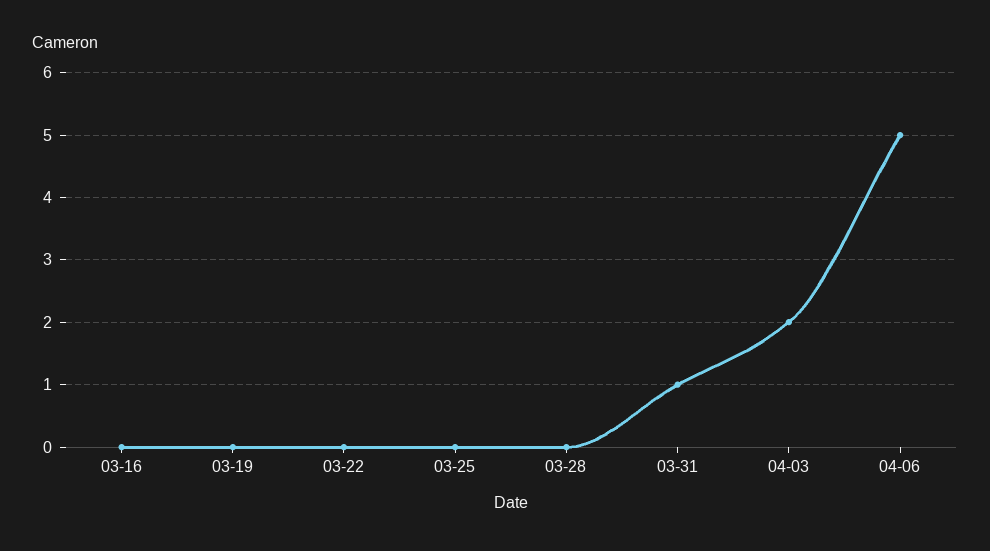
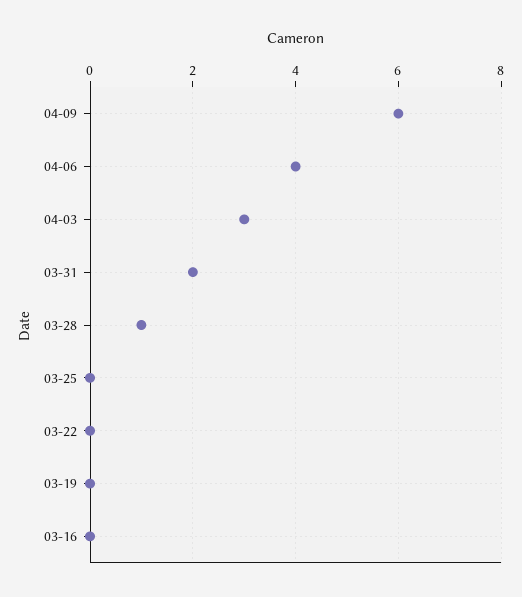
03-28: 0 -> 1
03-31: 1 -> 2
04-03: 2 -> 3
04-06: 5 -> 4
04-09: none -> 6

